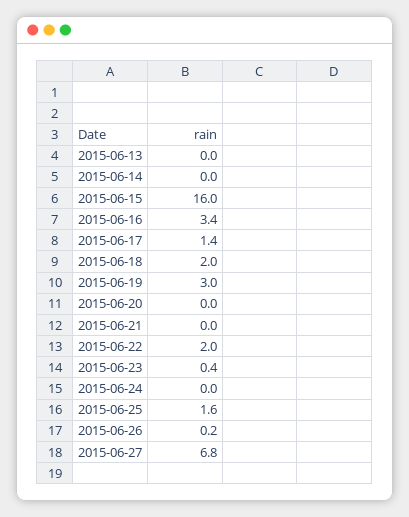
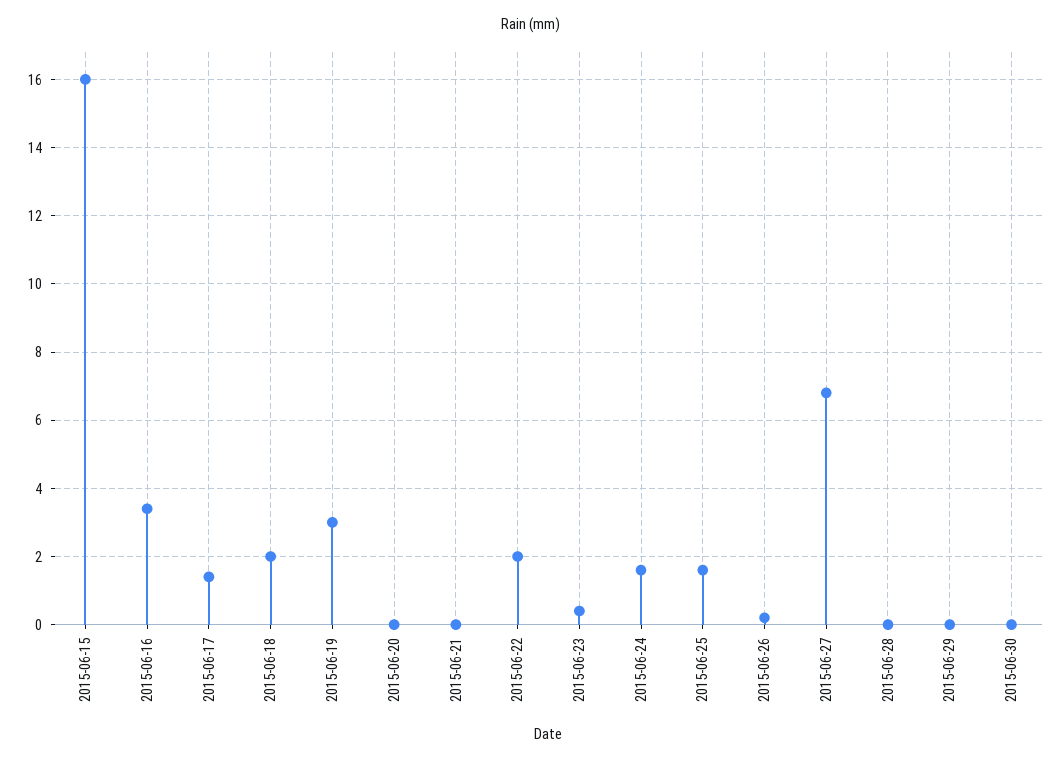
2015-06-13: 0 -> none
2015-06-14: 0 -> none
2015-06-24: 0 -> 1.5
2015-06-28: none -> 0
2015-06-29: none -> 0
2015-06-30: none -> 0

